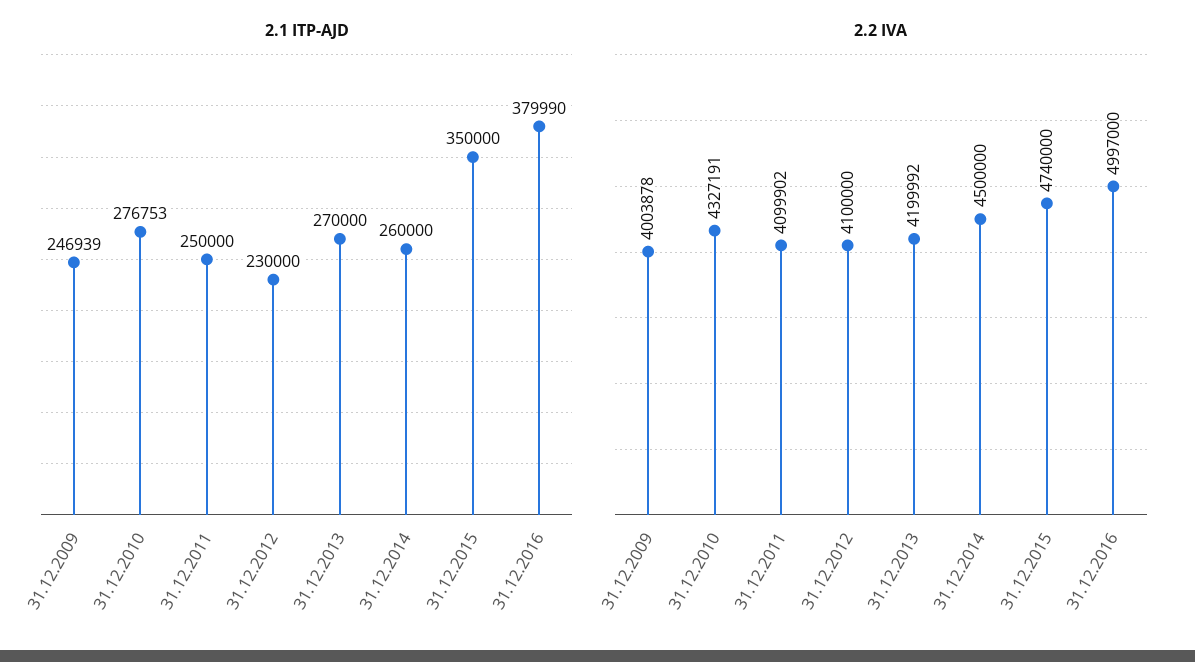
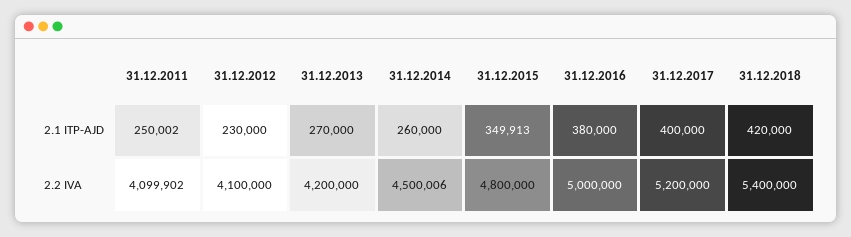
2.1 ITP-AJD, 31.12.2009: 246939 -> none
2.1 ITP-AJD, 31.12.2010: 276753 -> none
2.1 ITP-AJD, 31.12.2011: 250000 -> 250002
2.1 ITP-AJD, 31.12.2015: 350000 -> 349913
2.1 ITP-AJD, 31.12.2016: 379990 -> 380000
2.2 IVA, 31.12.2009: 4003878 -> none
2.2 IVA, 31.12.2010: 4327191 -> none
2.2 IVA, 31.12.2013: 4199992 -> 4200000
2.2 IVA, 31.12.2014: 4500000 -> 4500006
2.2 IVA, 31.12.2015: 4740000 -> 4800000
2.2 IVA, 31.12.2016: 4997000 -> 5000000
2.1 ITP-AJD, 31.12.2017: none -> 400000
2.1 ITP-AJD, 31.12.2018: none -> 420000
2.2 IVA, 31.12.2017: none -> 5200000
2.2 IVA, 31.12.2018: none -> 5400000

